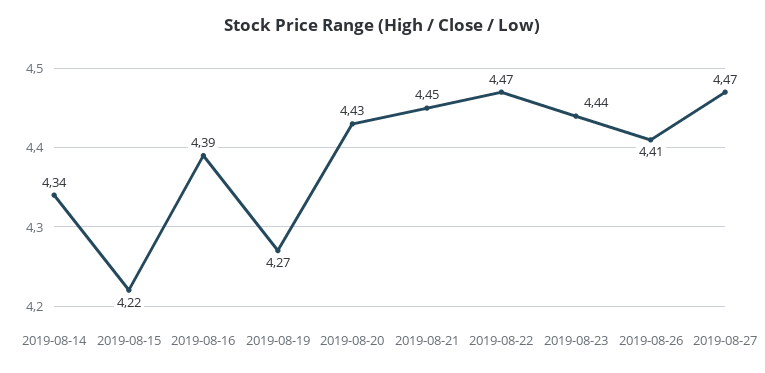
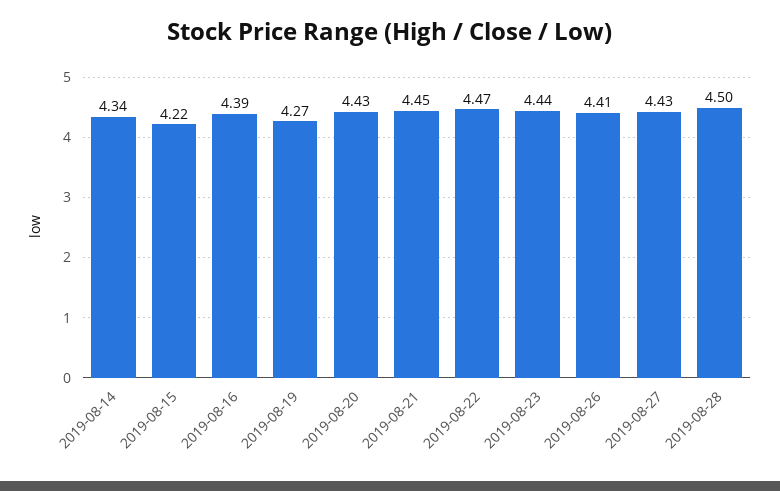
2019-08-27: 4.47 -> 4.43
2019-08-28: none -> 4.5

